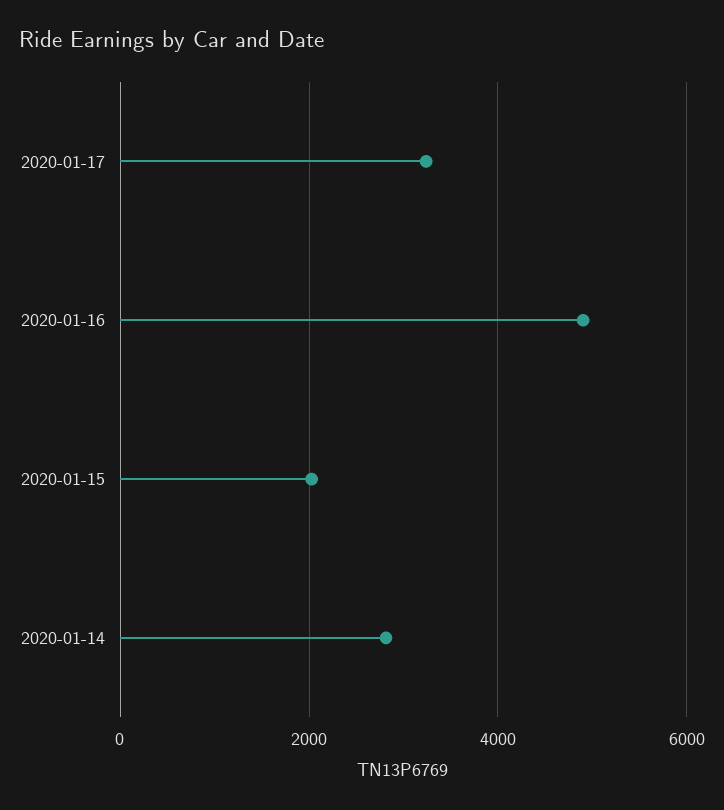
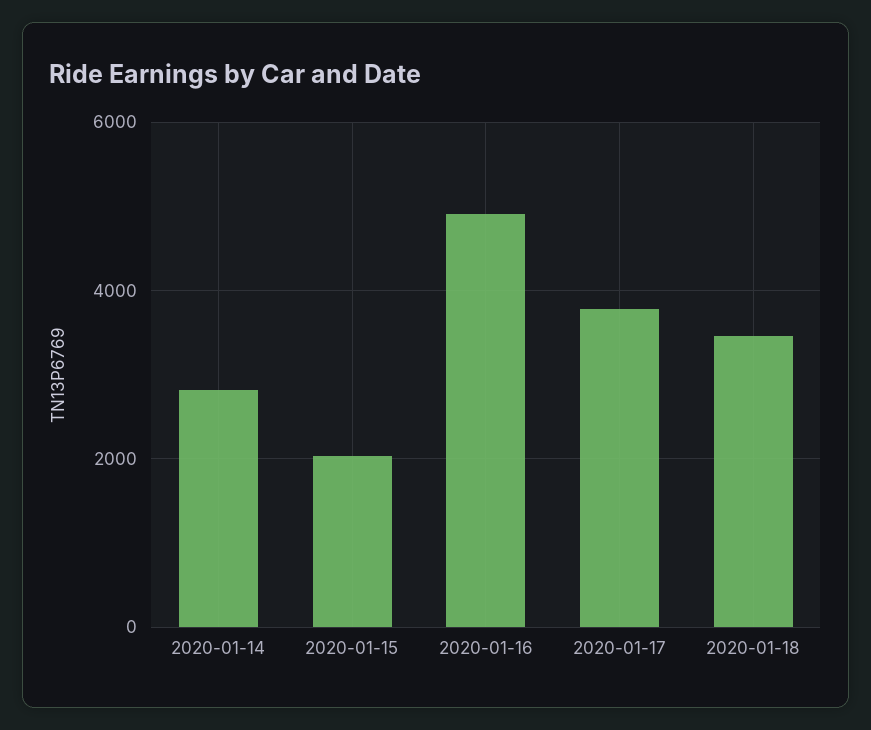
2020-01-17: 3200 -> 3800
2020-01-18: none -> 3400

